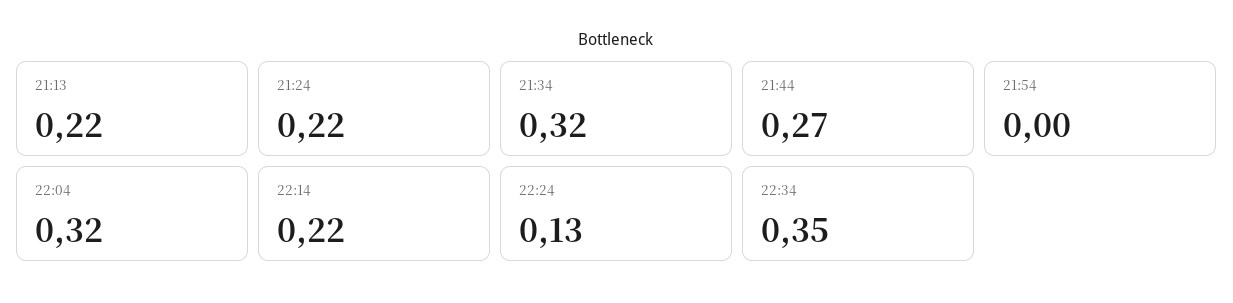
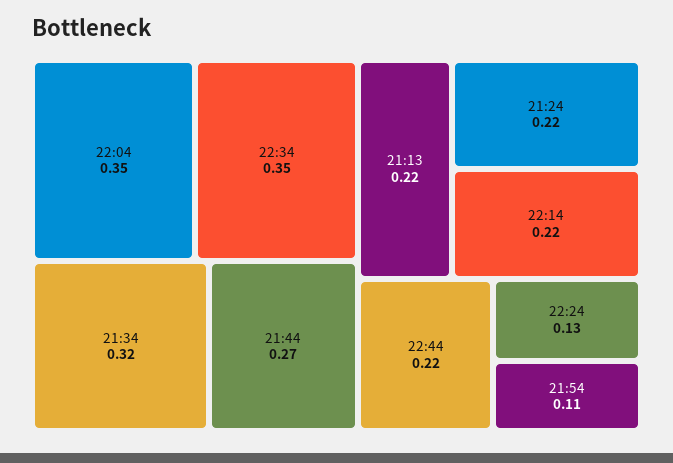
21:54: 0 -> 0.11
22:04: 0.32 -> 0.35
22:44: none -> 0.22

